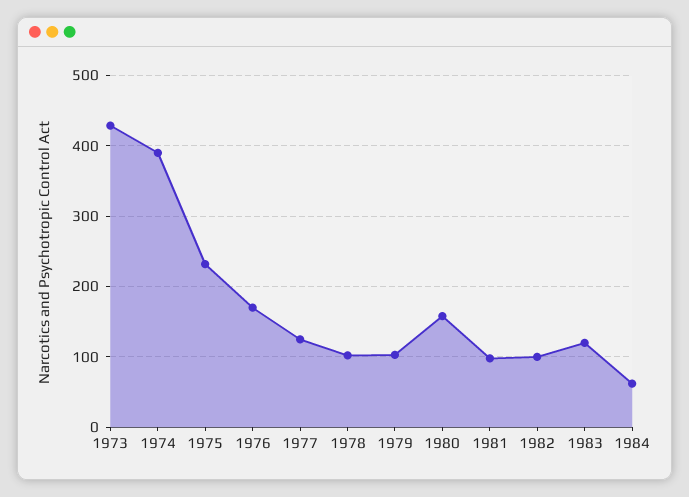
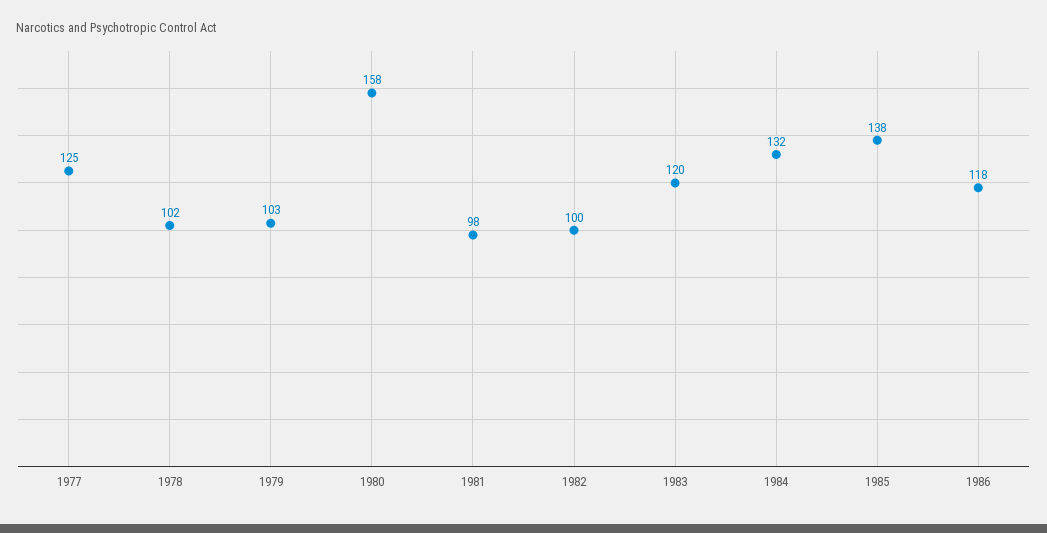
1973: 430 -> none
1974: 390 -> none
1975: 230 -> none
1976: 170 -> none
1984: 60 -> 132
1985: none -> 138
1986: none -> 118

